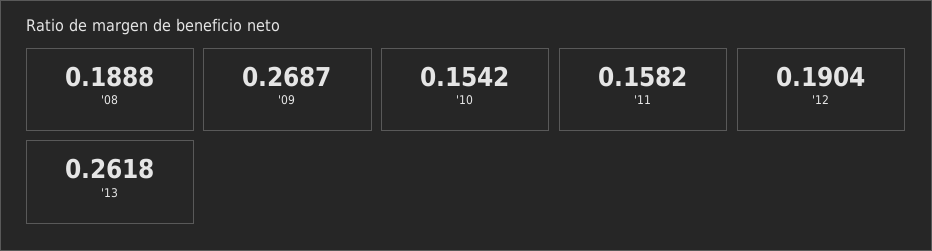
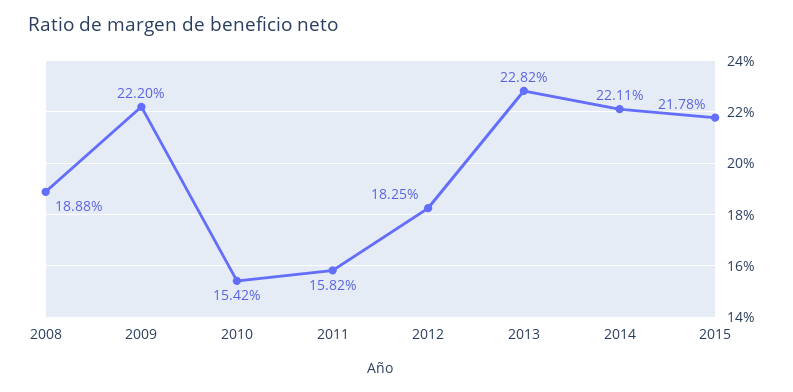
'09: 0.2687 -> 0.222
'12: 0.1904 -> 0.1825
'13: 0.2618 -> 0.2282
2014: none -> 0.2211
2015: none -> 0.2178

